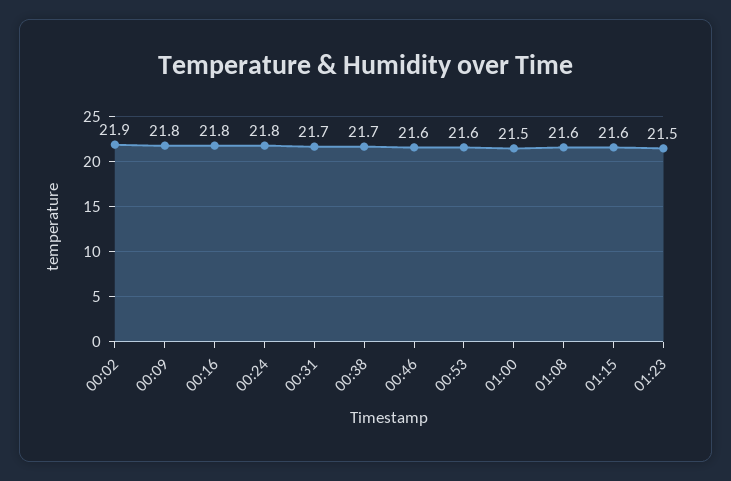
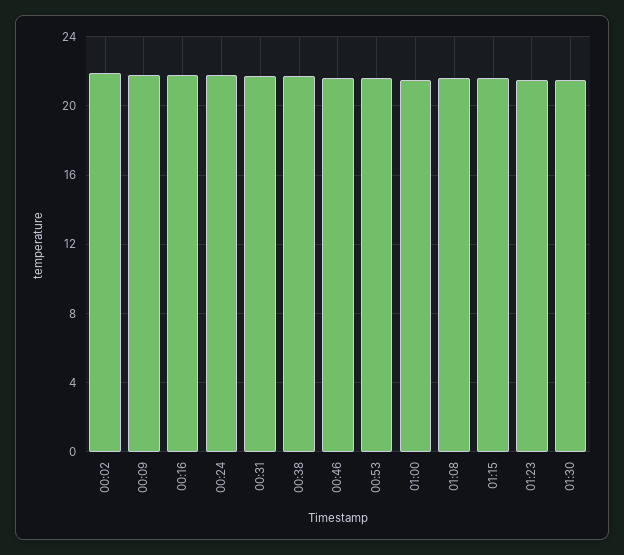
01:30: none -> 21.5

